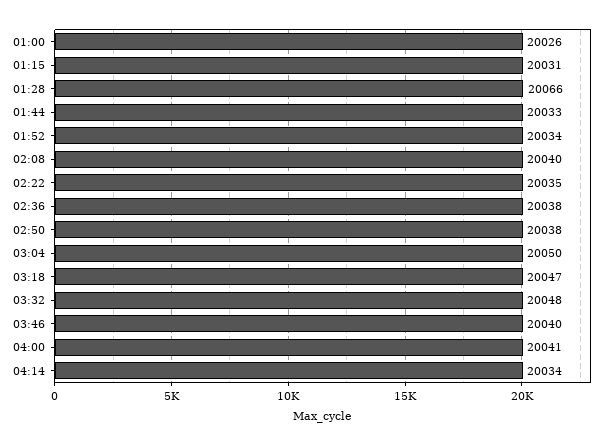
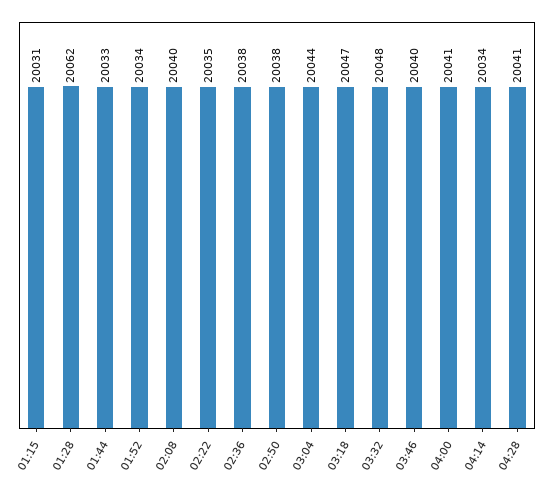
01:00: 20026 -> none
01:28: 20066 -> 20062
03:04: 20050 -> 20044
04:28: none -> 20041

